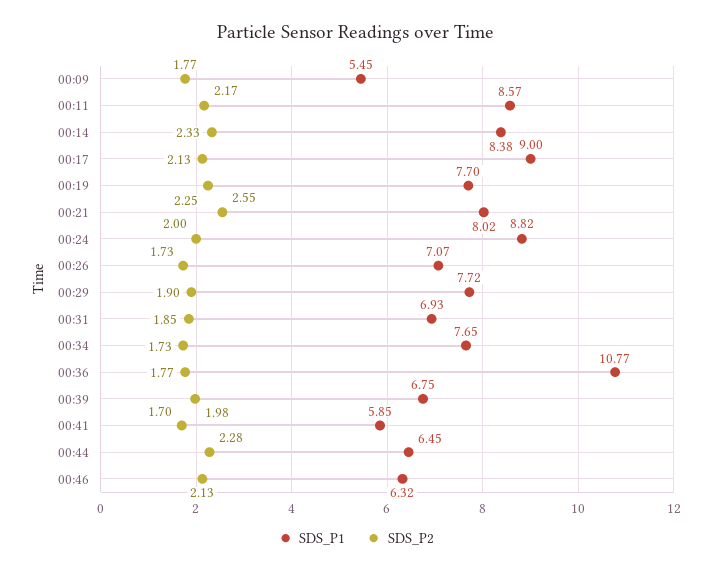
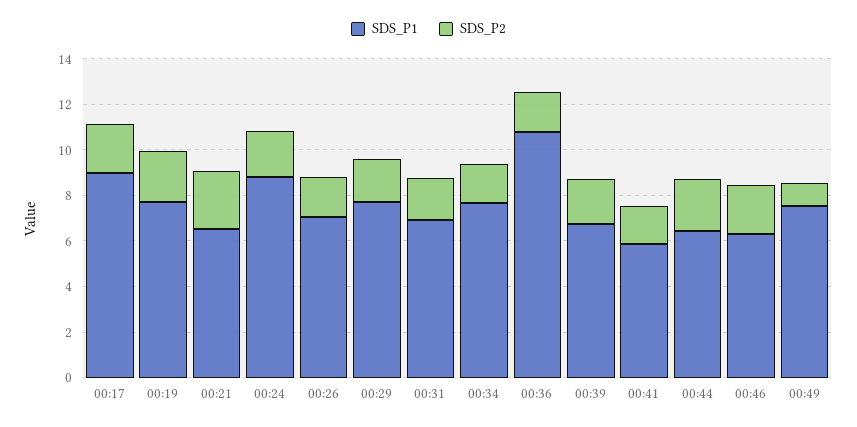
SDS_P1, 00:09: 5.45 -> none
SDS_P2, 00:09: 1.77 -> none
SDS_P1, 00:11: 8.57 -> none
SDS_P2, 00:11: 2.17 -> none
SDS_P1, 00:14: 8.38 -> none
SDS_P2, 00:14: 2.33 -> none
SDS_P1, 00:21: 8.02 -> 6.5
SDS_P1, 00:49: none -> 7.5
SDS_P2, 00:49: none -> 1

